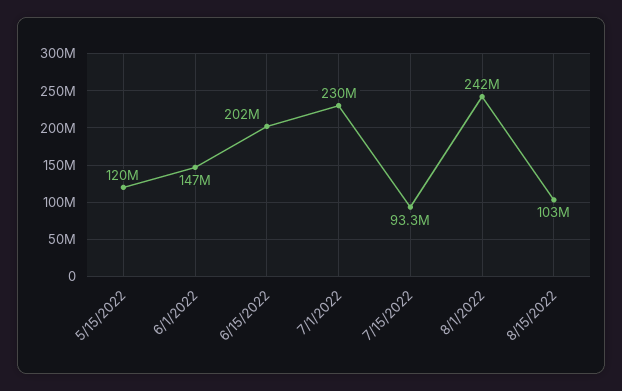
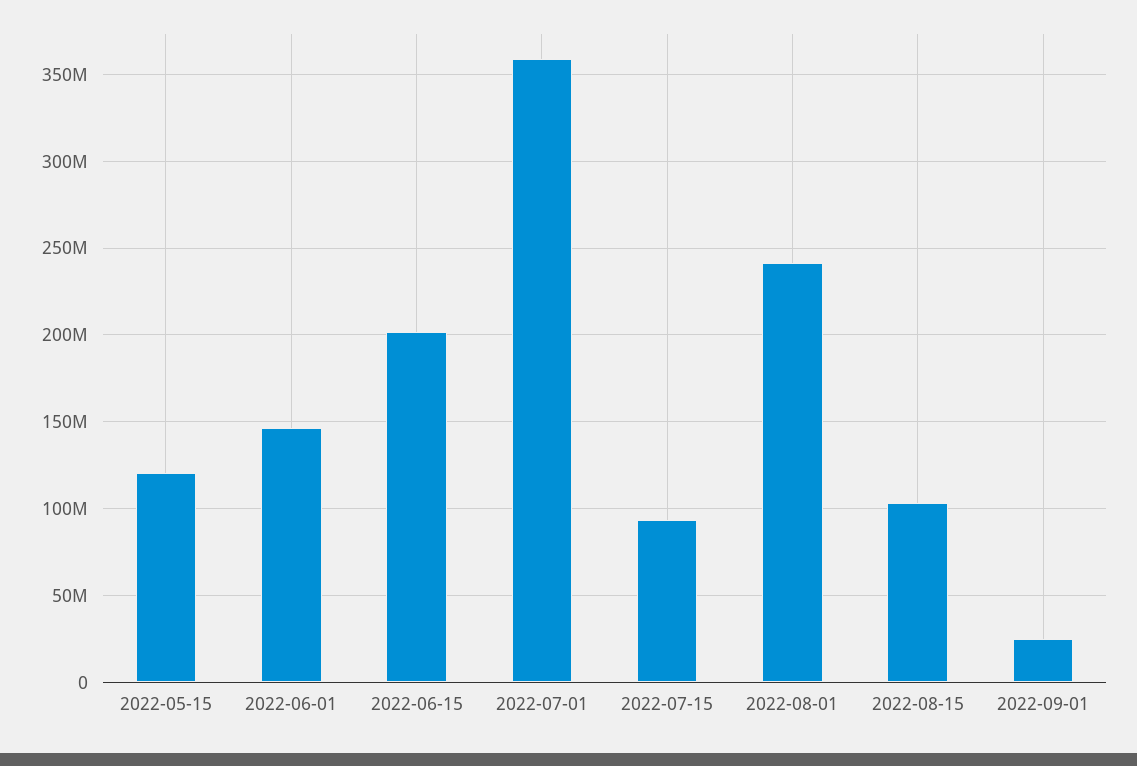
7/1/2022: 230000000 -> 360000000
2022-09-01: none -> 25000000

